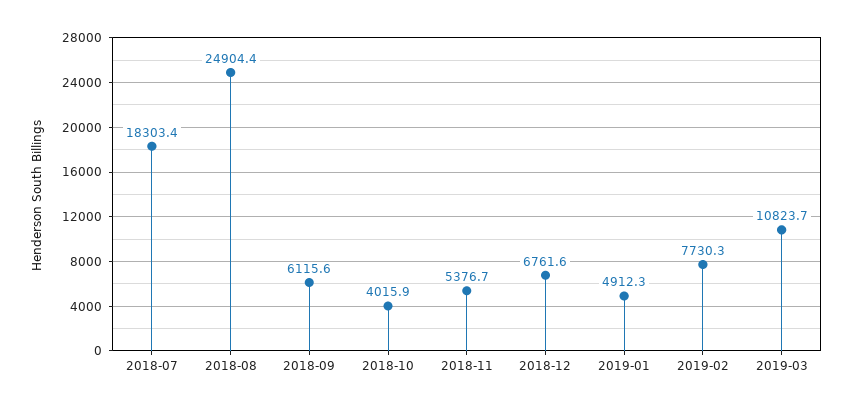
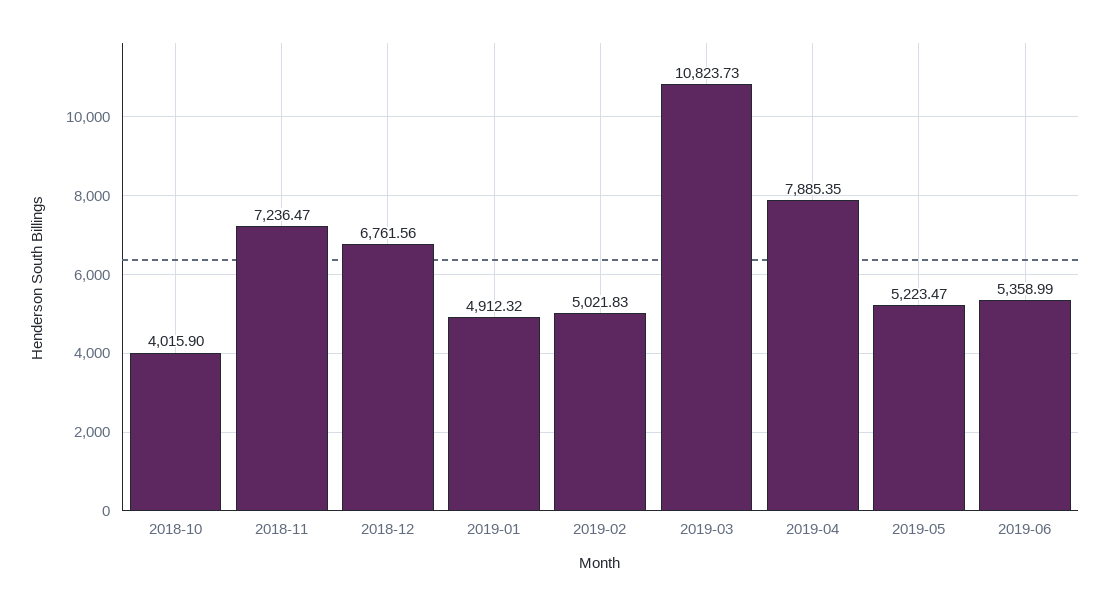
2018-07: 18303.4 -> none
2018-08: 24904.4 -> none
2018-09: 6115.6 -> none
2018-11: 5376.7 -> 7236.47
2019-02: 7730.3 -> 5021.83
2019-04: none -> 7885.35
2019-05: none -> 5223.47
2019-06: none -> 5358.99

